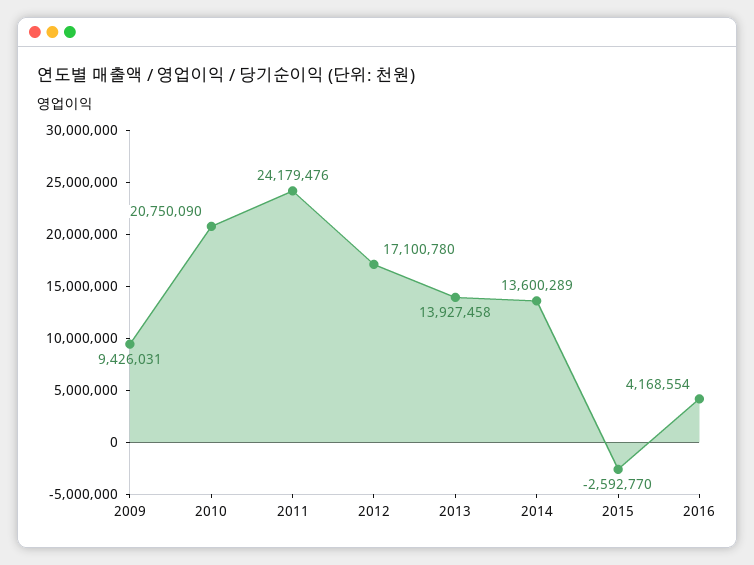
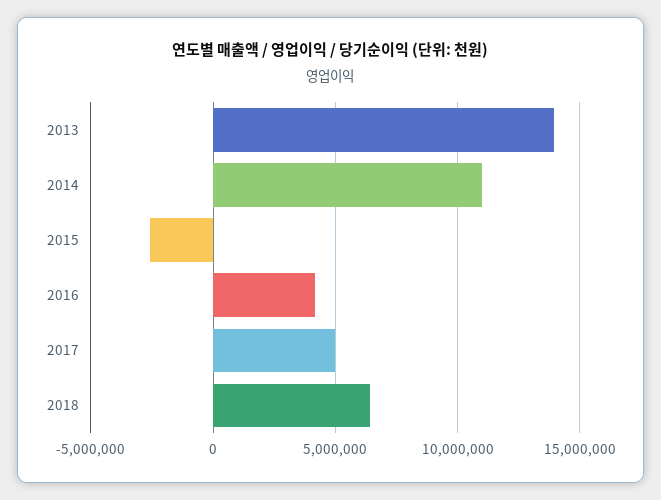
2009: 9426031 -> none
2010: 20750090 -> none
2011: 24179476 -> none
2012: 17100780 -> none
2014: 13600289 -> 11000000
2017: none -> 5000000
2018: none -> 6500000

